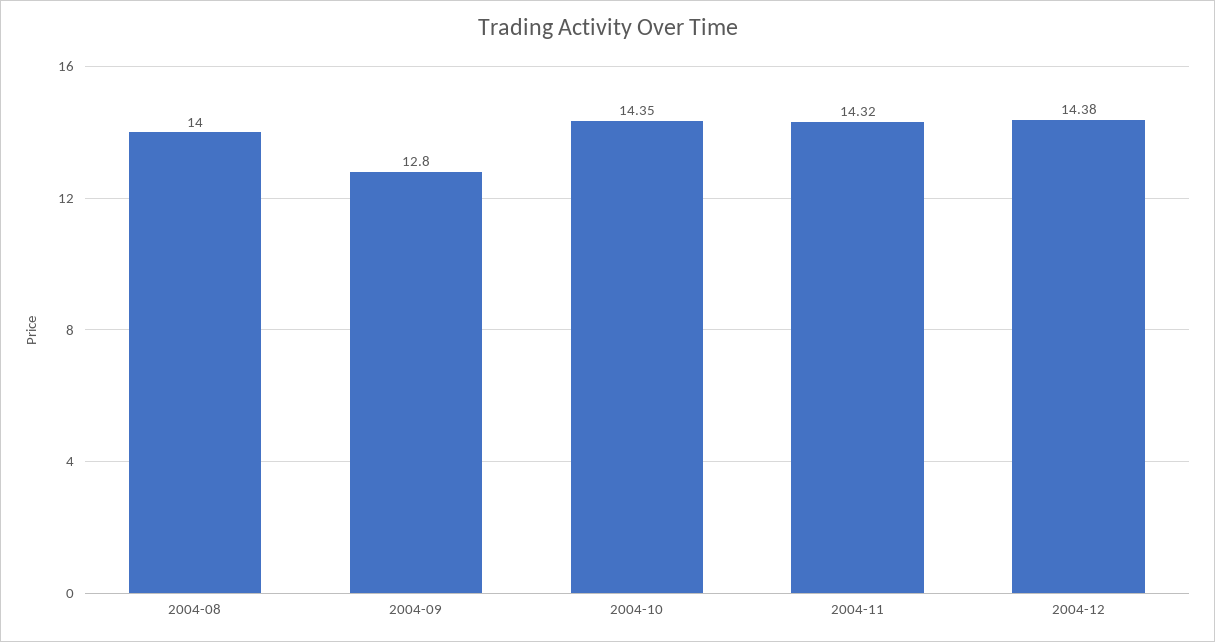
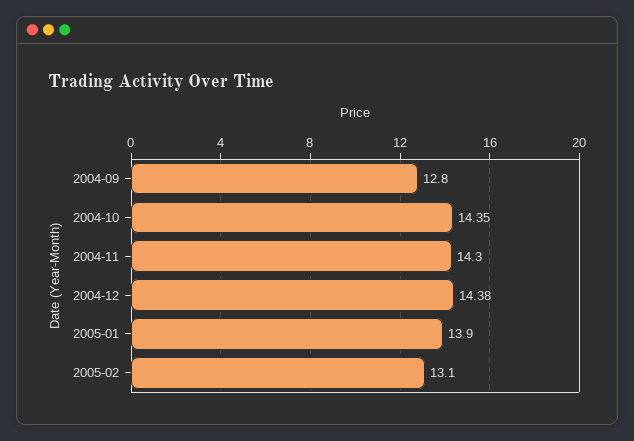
2004-08: 14 -> none
2004-11: 14.32 -> 14.3
2005-01: none -> 13.9
2005-02: none -> 13.1

